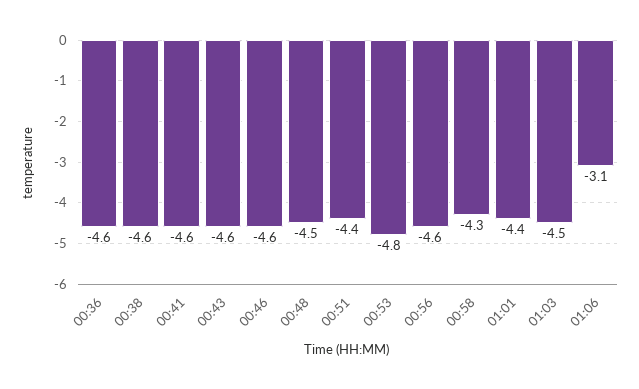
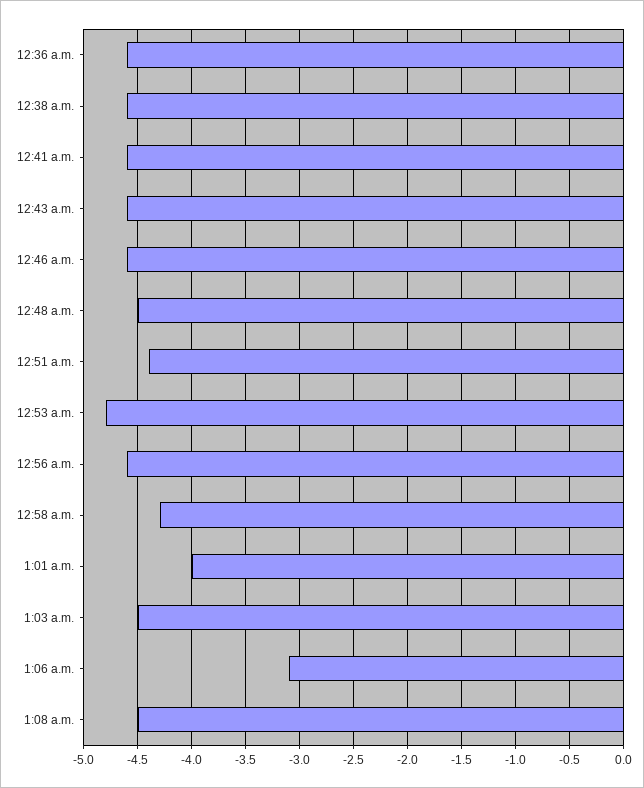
01:01: -4.4 -> -4
1:08 a.m.: none -> -4.5

